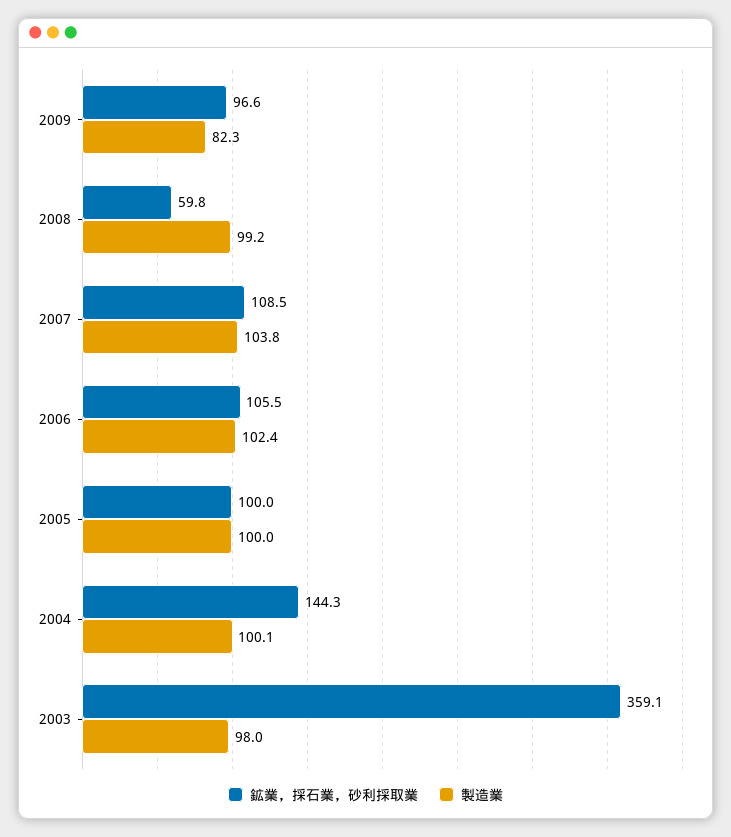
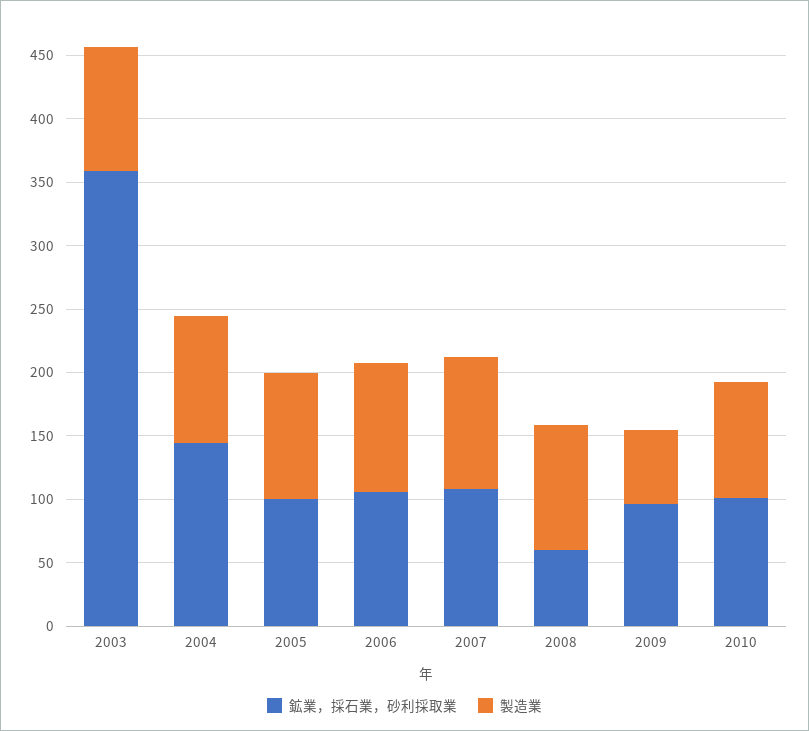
製造業, 2009: 82.3 -> 60
鉱業，採石業，砂利採取業, 2010: none -> 100
製造業, 2010: none -> 90

